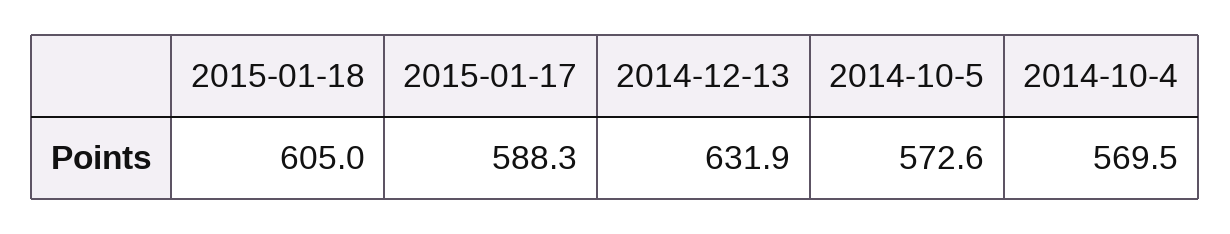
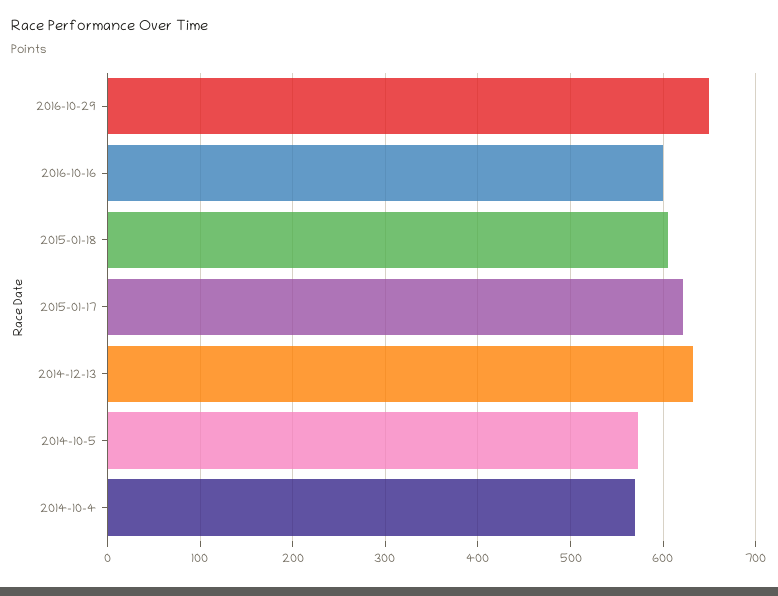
2015-01-17: 588.3 -> 620
2016-10-29: none -> 650
2016-10-16: none -> 600

